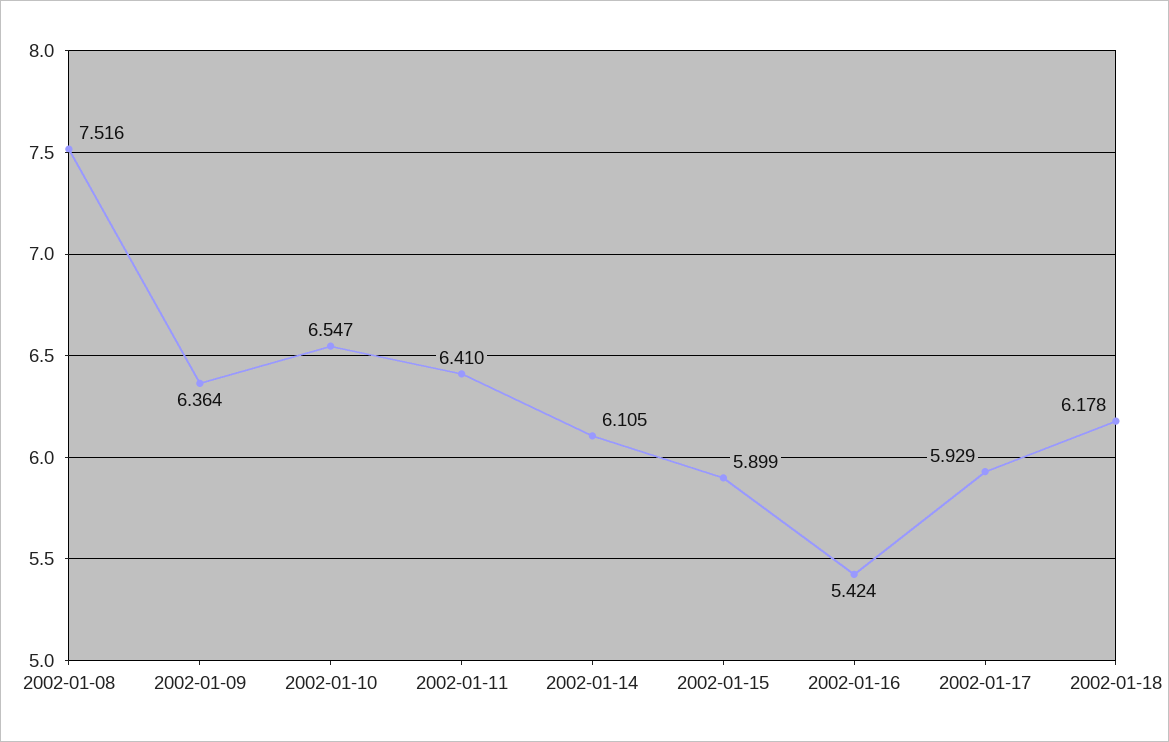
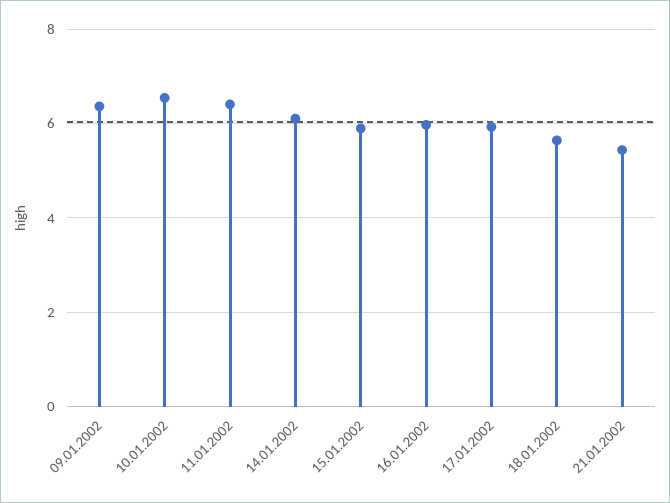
2002-01-08: 7.516 -> none
2002-01-16: 5.424 -> 6
2002-01-18: 6.178 -> 5.6
21.01.2002: none -> 5.4

